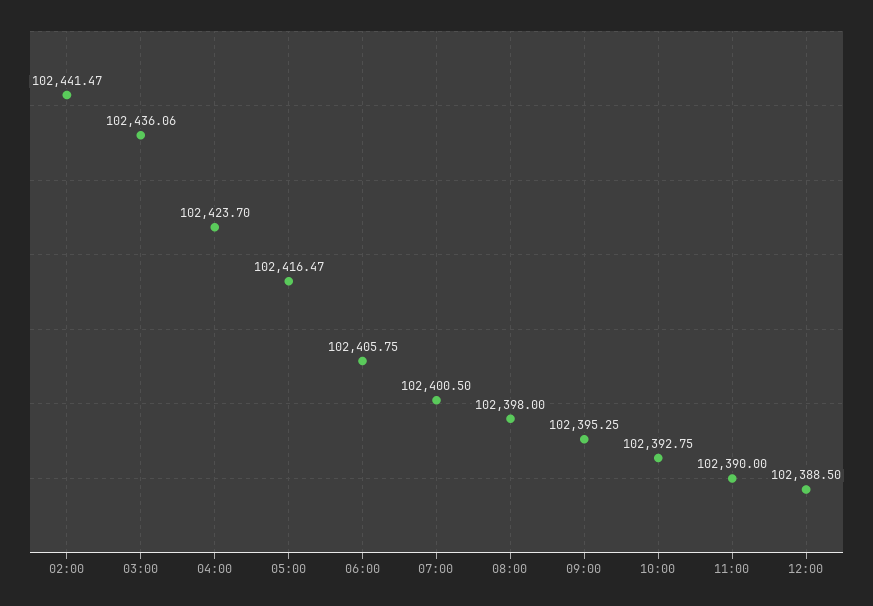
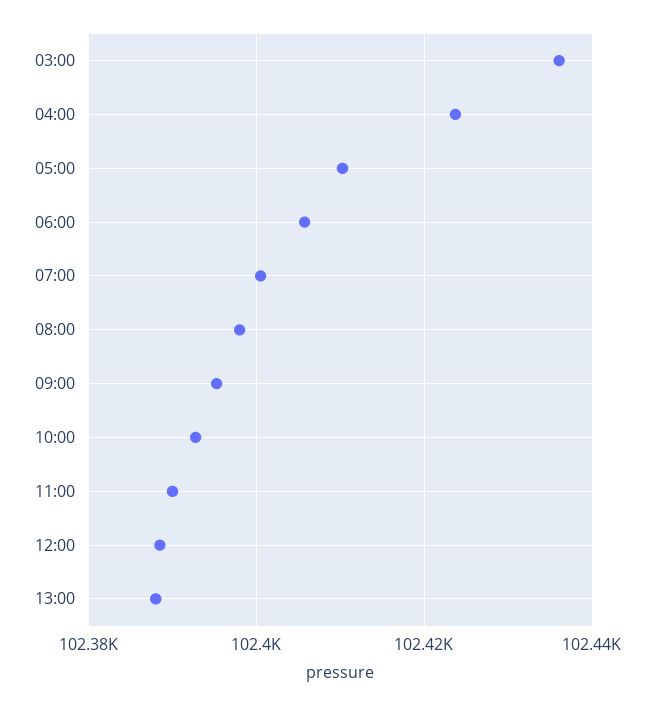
02:00: 102441.47 -> none
05:00: 102416.47 -> 102410
13:00: none -> 102388

